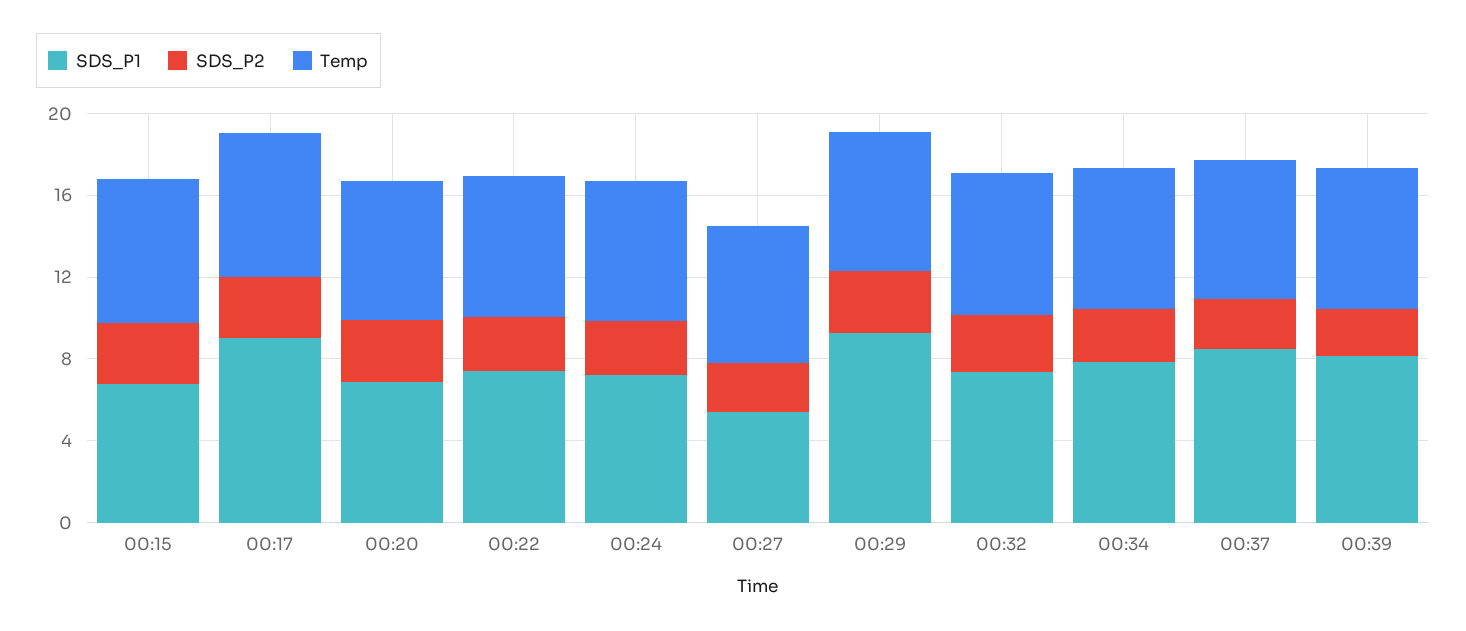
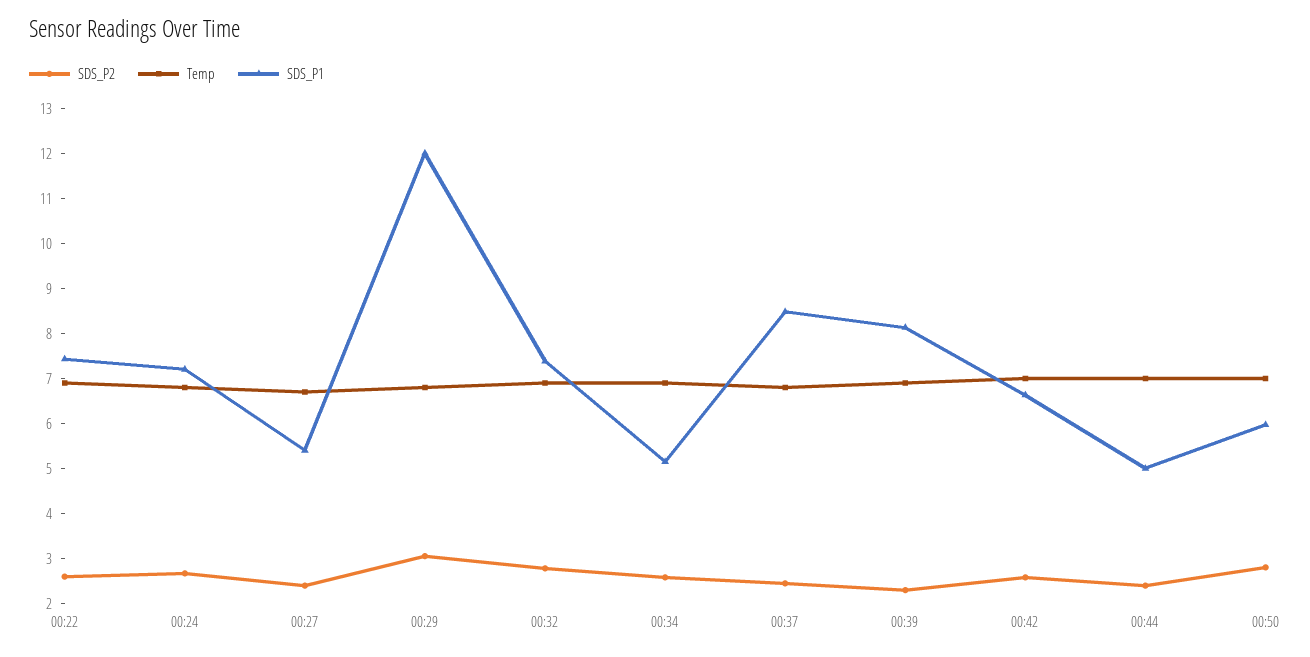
SDS_P1, 00:15: 7 -> none
SDS_P2, 00:15: 3 -> none
Temp, 00:15: 7 -> none
SDS_P1, 00:17: 9 -> none
SDS_P2, 00:17: 3 -> none
Temp, 00:17: 7 -> none
SDS_P1, 00:20: 7 -> none
SDS_P2, 00:20: 3 -> none
Temp, 00:20: 7 -> none
SDS_P1, 00:29: 9 -> 12
SDS_P1, 00:34: 8 -> 5.2
SDS_P2, 00:42: none -> 2.6
Temp, 00:42: none -> 7
SDS_P1, 00:42: none -> 6.6
SDS_P2, 00:44: none -> 2.4
Temp, 00:44: none -> 7
SDS_P1, 00:44: none -> 5
SDS_P2, 00:50: none -> 2.8
Temp, 00:50: none -> 7
SDS_P1, 00:50: none -> 6

